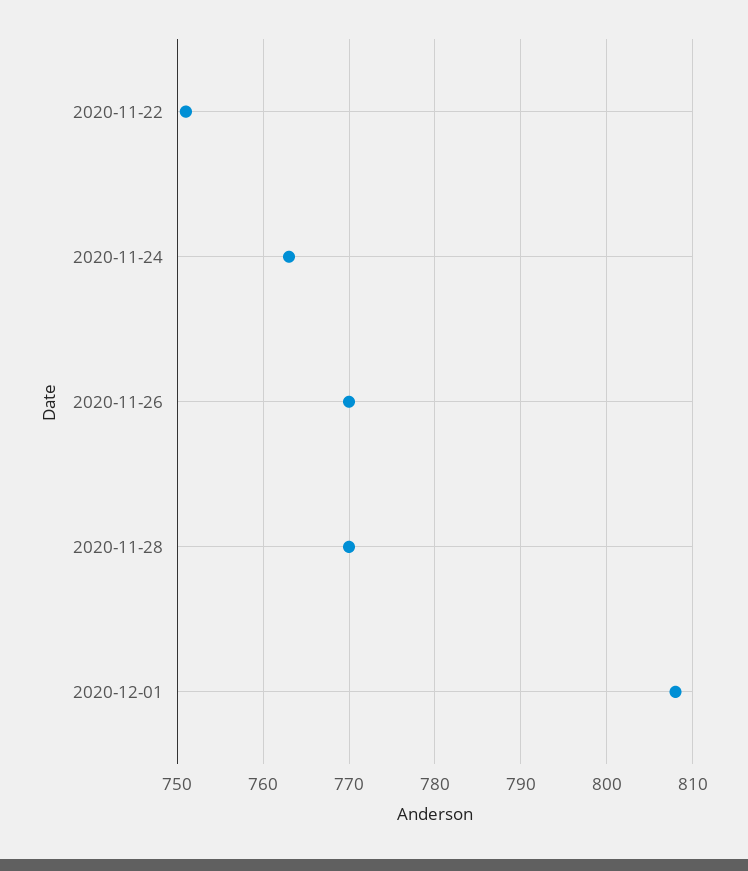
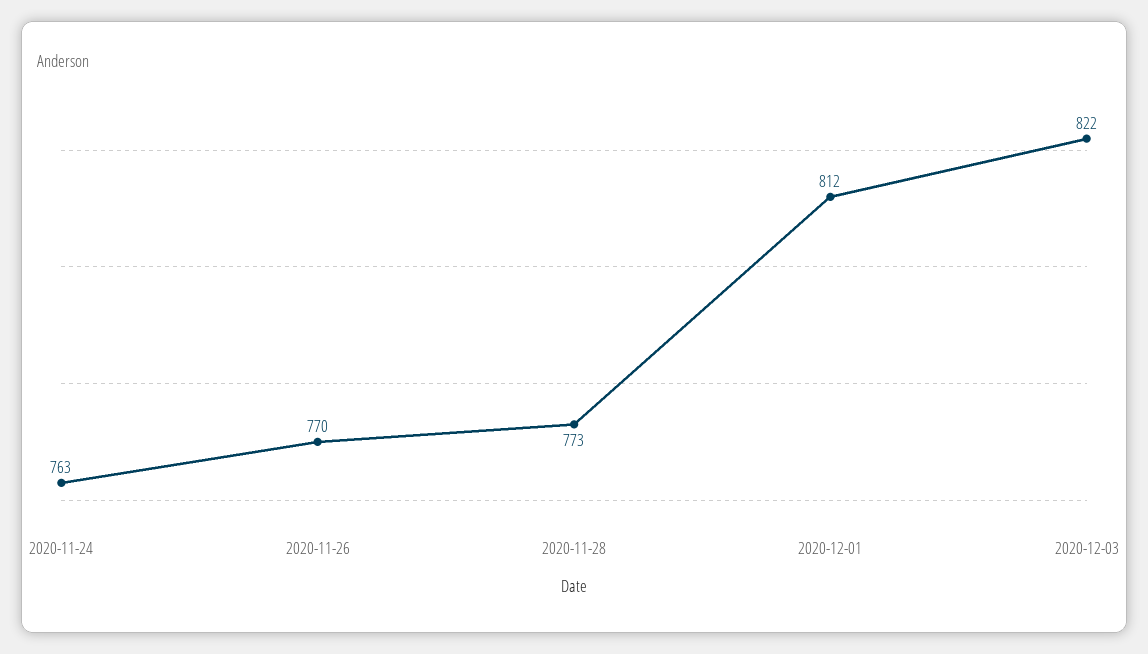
2020-11-22: 751 -> none
2020-11-28: 770 -> 773
2020-12-01: 808 -> 812
2020-12-03: none -> 822

